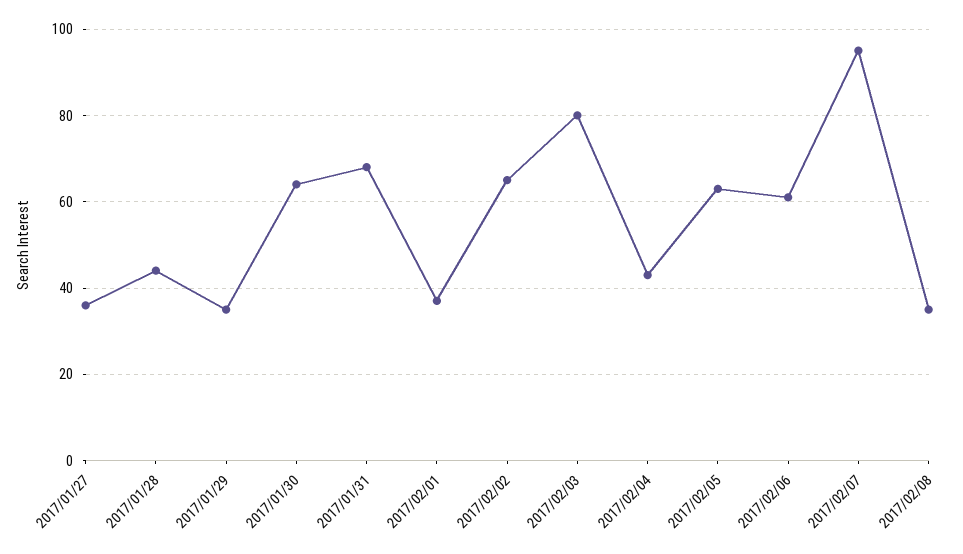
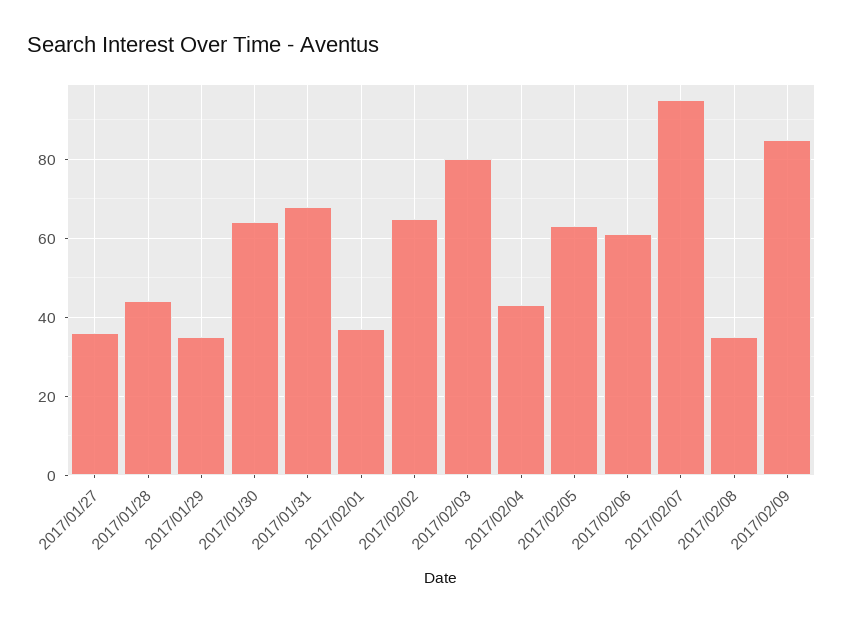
2017/02/09: none -> 85

